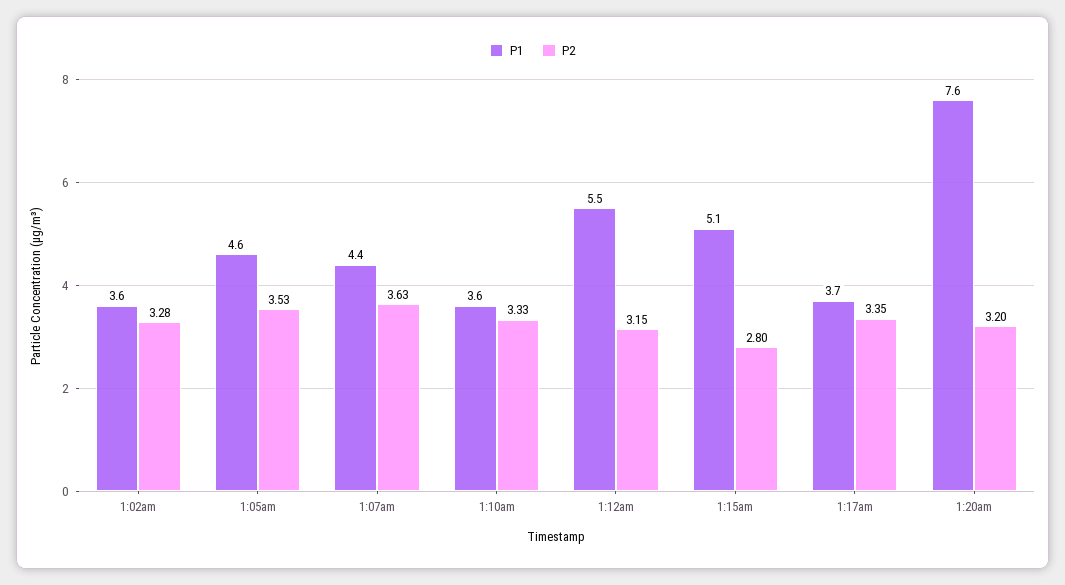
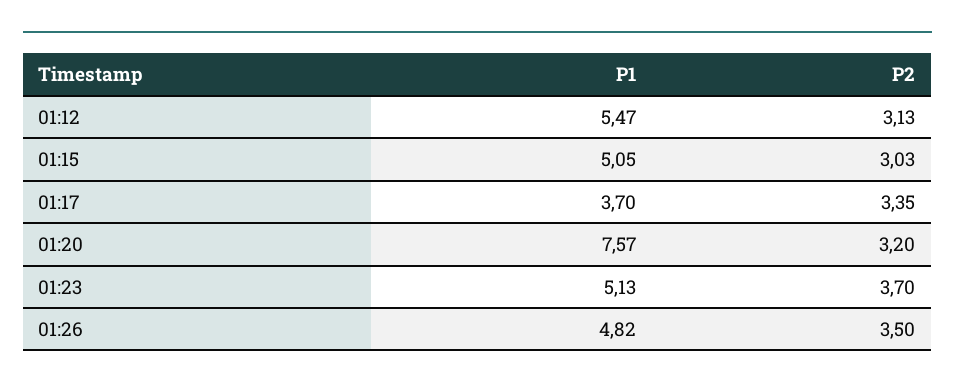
P1, 1:02am: 3.6 -> none
P2, 1:02am: 3.28 -> none
P1, 1:05am: 4.6 -> none
P2, 1:05am: 3.53 -> none
P1, 1:07am: 4.4 -> none
P2, 1:07am: 3.63 -> none
P1, 1:10am: 3.6 -> none
P2, 1:10am: 3.33 -> none
P2, 1:12am: 3.15 -> 3.13
P2, 1:15am: 2.8 -> 3.03
P1, 01:23: none -> 5.13
P2, 01:23: none -> 3.7
P1, 01:26: none -> 4.82
P2, 01:26: none -> 3.5

